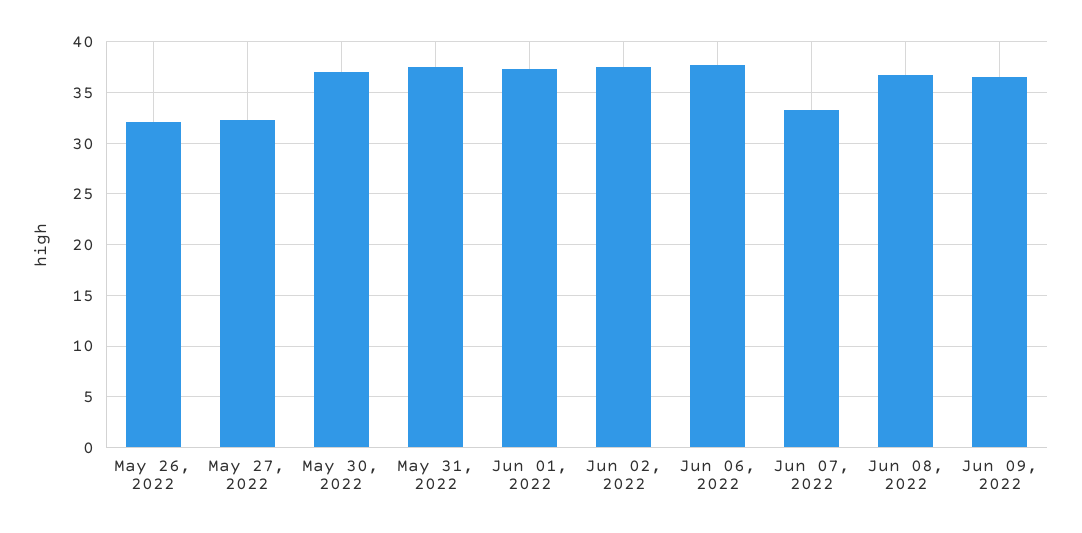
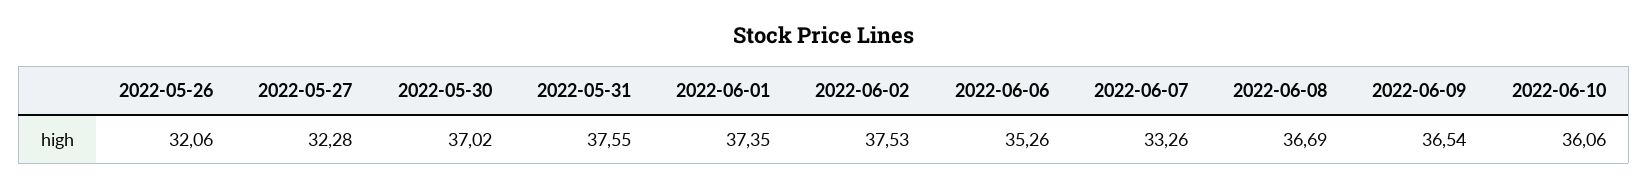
Jun 06, 2022: 38 -> 35.26
2022-06-10: none -> 36.06

